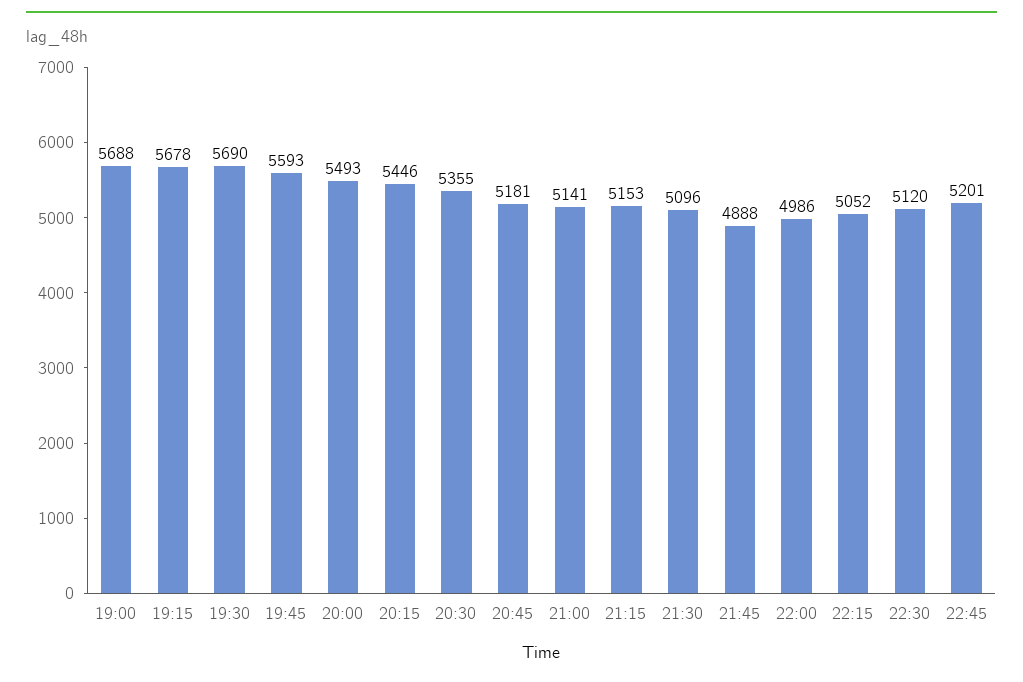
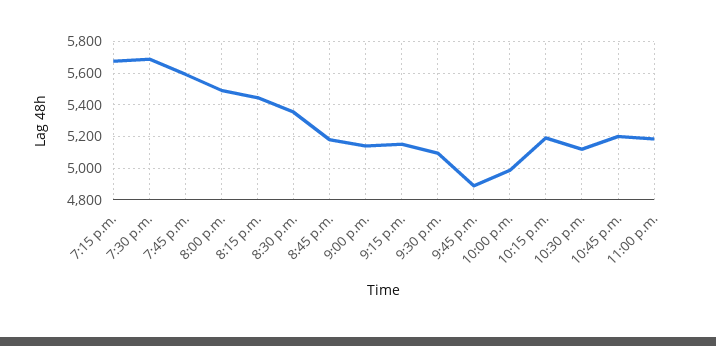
19:00: 5688 -> none
22:15: 5052 -> 5200
11:00 p.m.: none -> 5200

